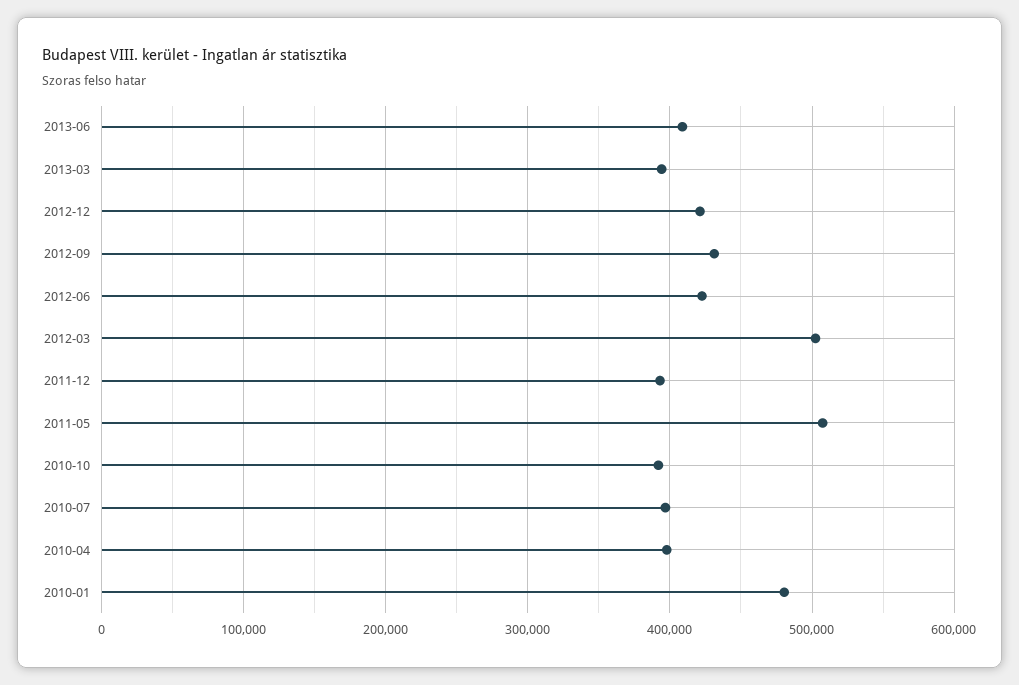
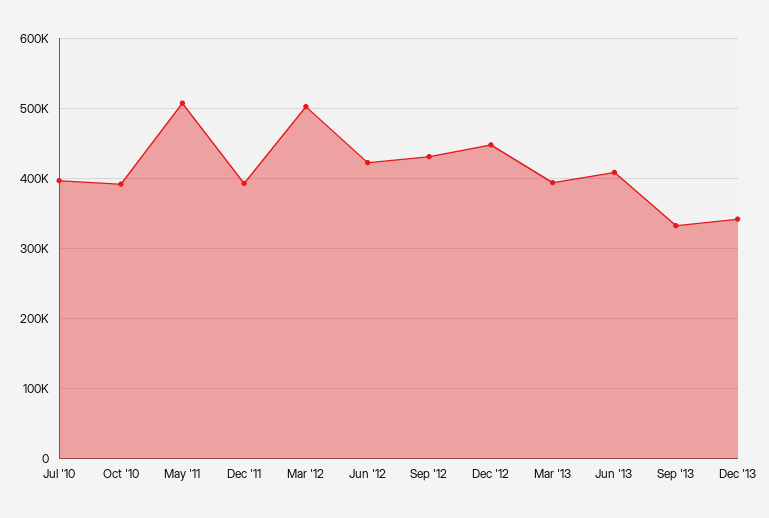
2012-12: 420000 -> 450000
2010-04: 400000 -> none
2010-01: 480000 -> none
Sep '13: none -> 330000
Dec '13: none -> 340000

